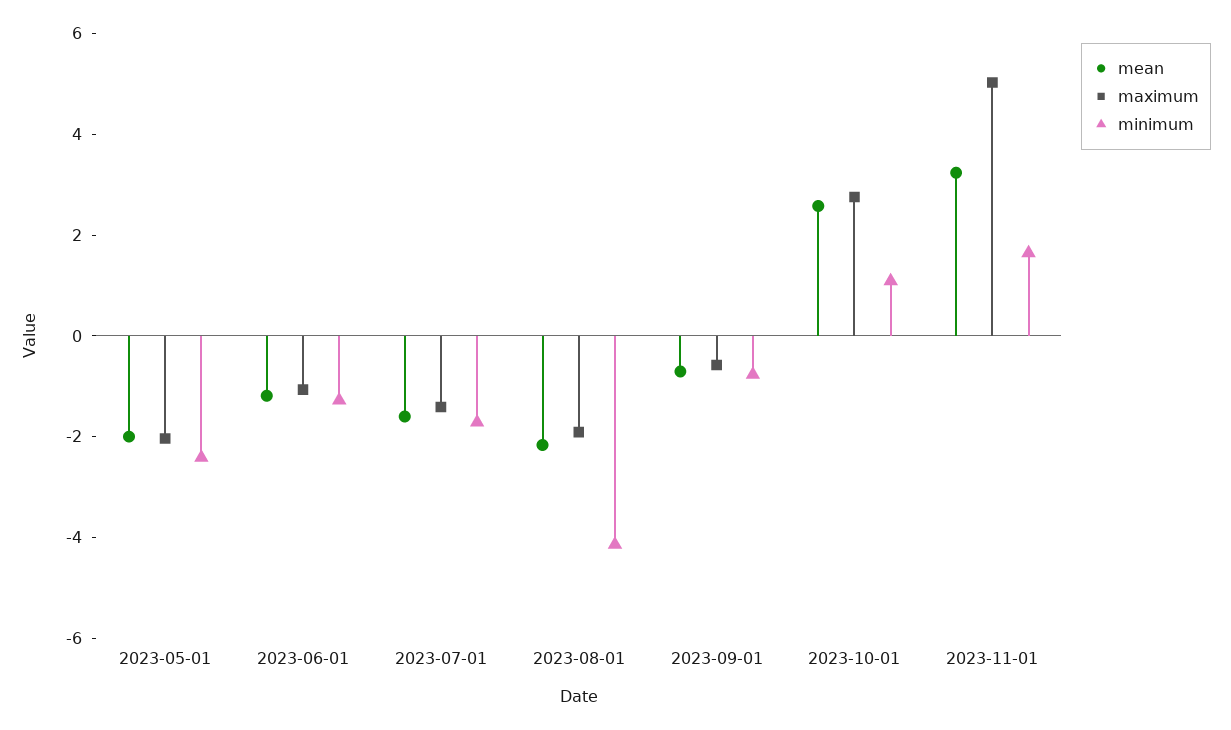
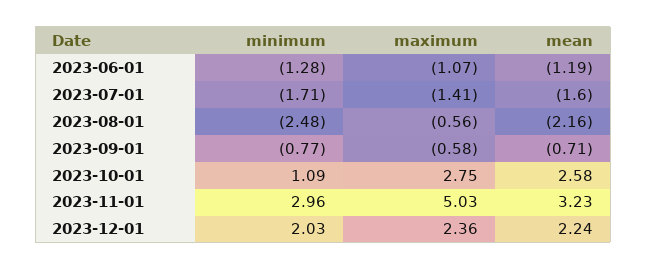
mean, 2023-05-01: -2 -> none
maximum, 2023-05-01: -2 -> none
minimum, 2023-05-01: -2.5 -> none
maximum, 2023-08-01: -2 -> -0.56
minimum, 2023-08-01: -4 -> -2.48
minimum, 2023-11-01: 1.5 -> 2.96
minimum, 2023-12-01: none -> 2.03
maximum, 2023-12-01: none -> 2.36
mean, 2023-12-01: none -> 2.24

